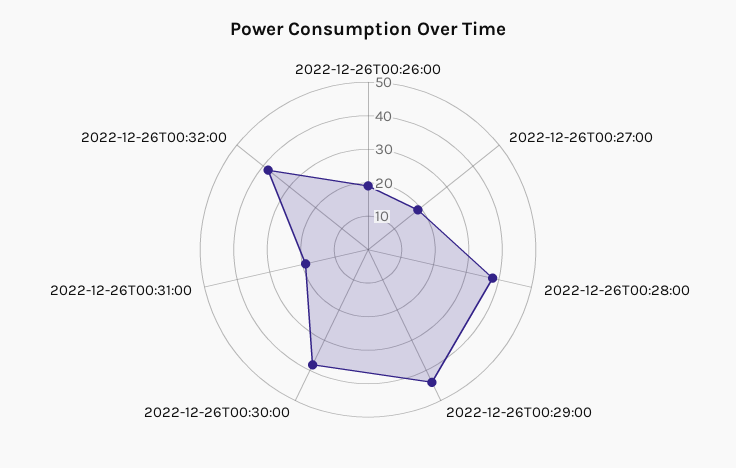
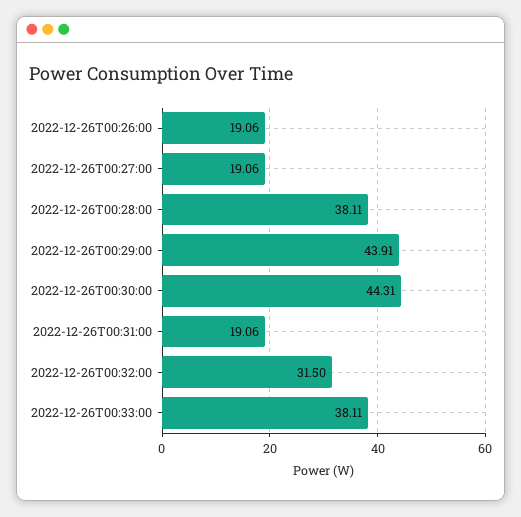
2022-12-26T00:30:00: 37.5 -> 44.31
2022-12-26T00:32:00: 37.5 -> 31.5
2022-12-26T00:33:00: none -> 38.11

